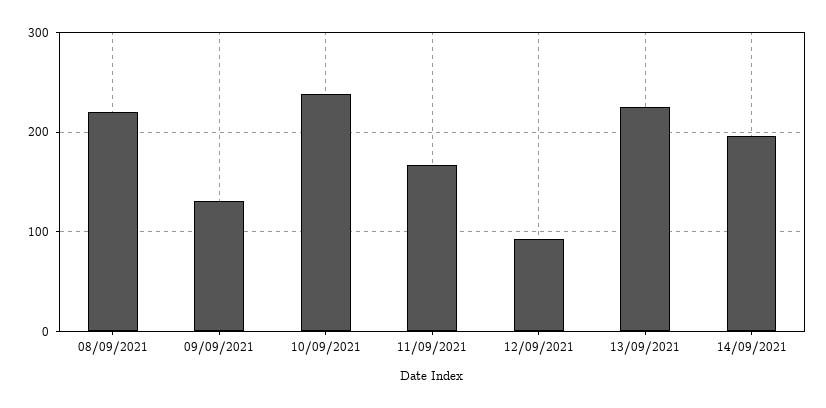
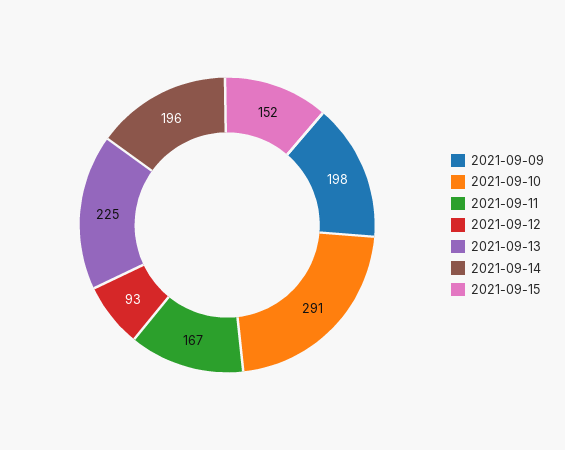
08/09/2021: 220 -> none
09/09/2021: 130 -> 198
10/09/2021: 240 -> 291
2021-09-15: none -> 152

